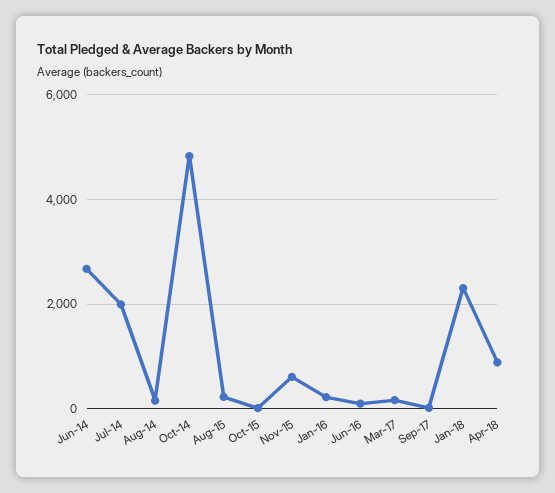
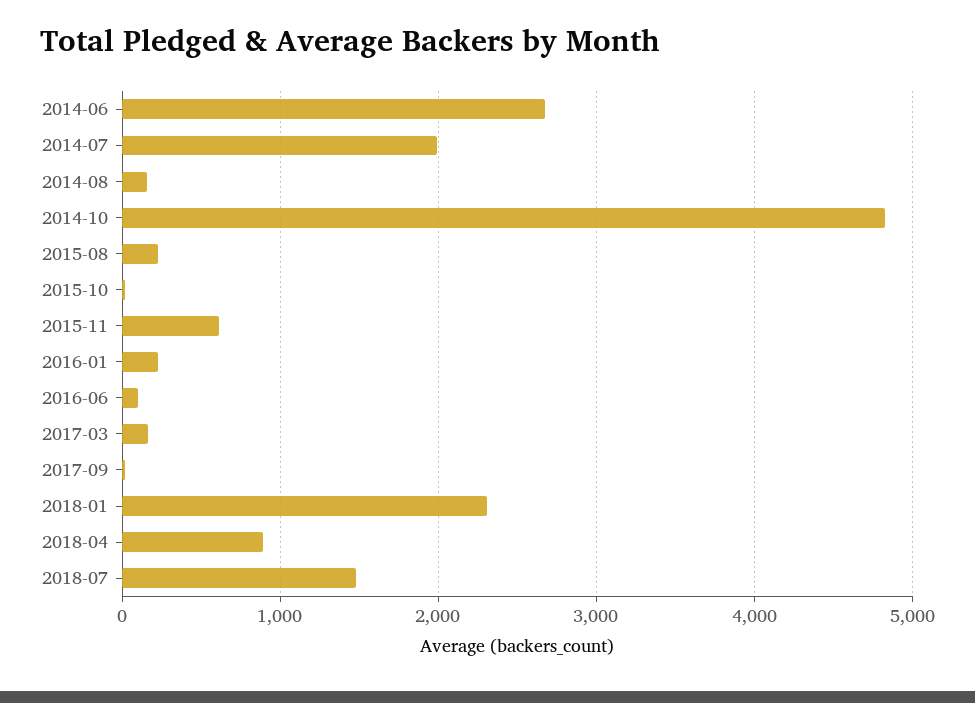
2018-07: none -> 1500

